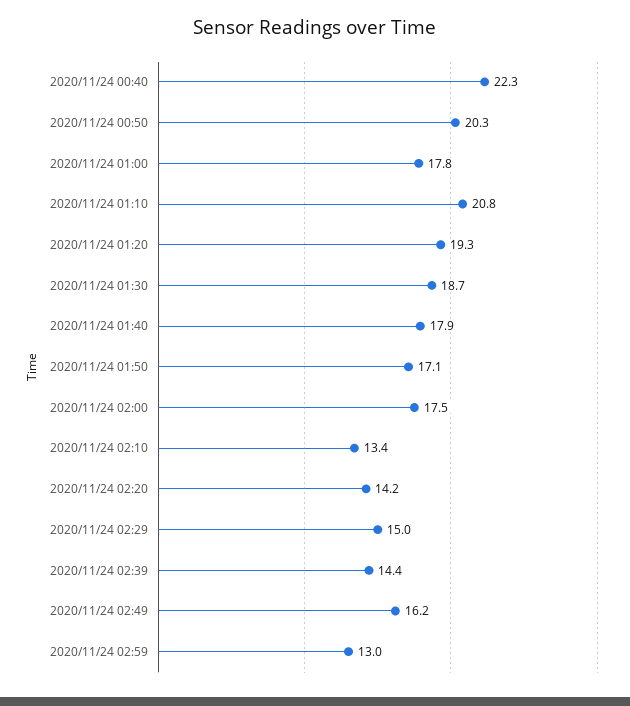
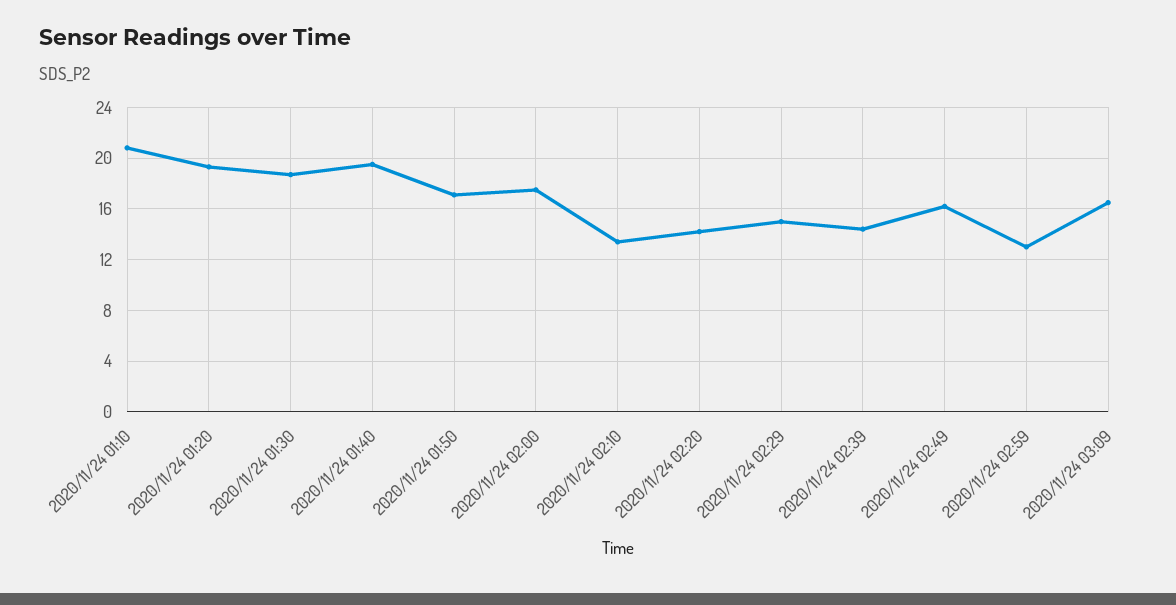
2020/11/24 00:40: 22.3 -> none
2020/11/24 00:50: 20.3 -> none
2020/11/24 01:00: 17.8 -> none
2020/11/24 01:40: 17.9 -> 19.5
2020/11/24 03:09: none -> 16.5

